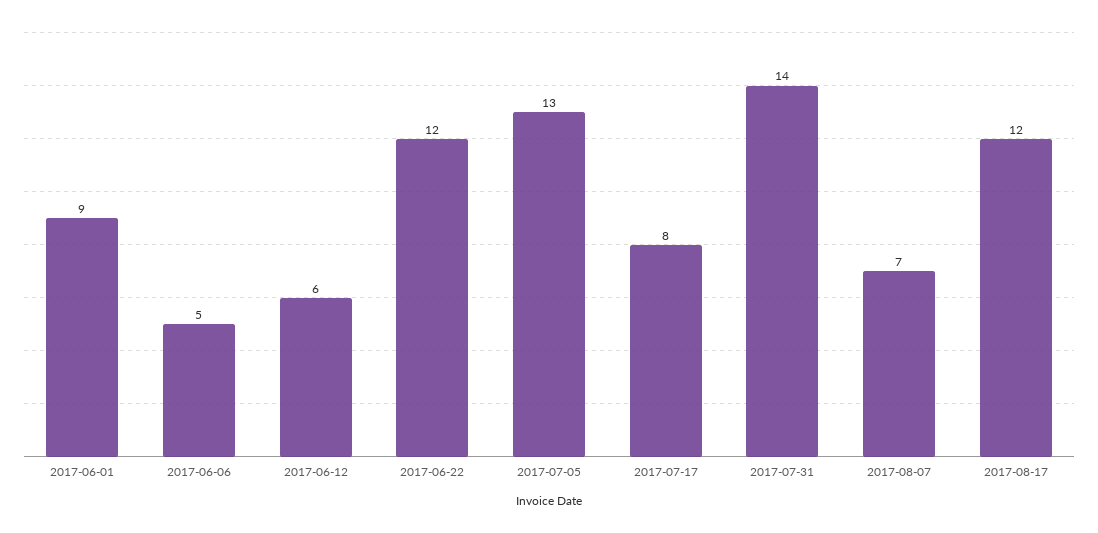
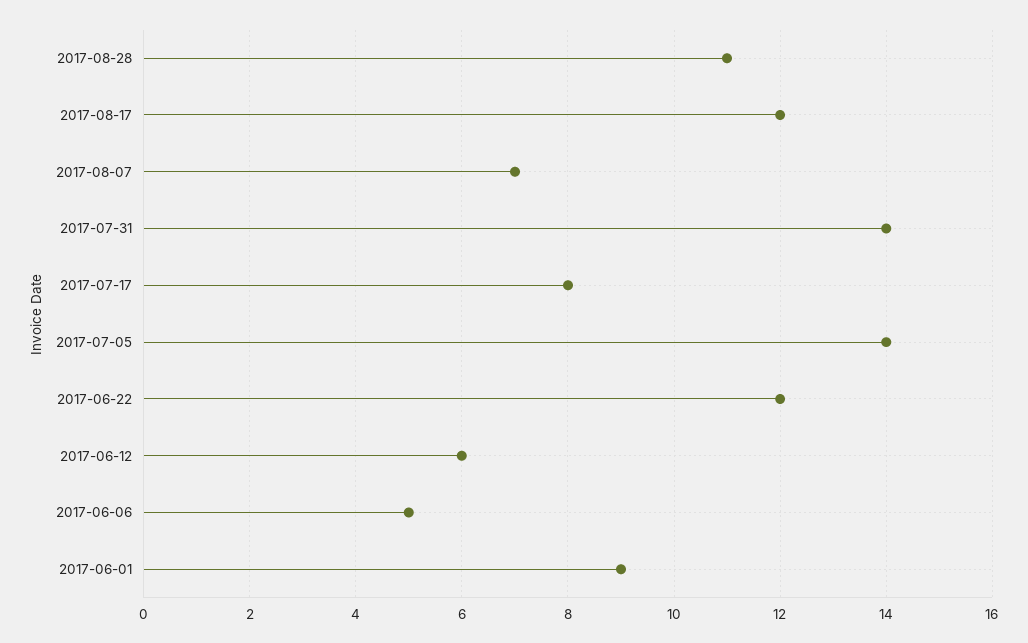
2017-07-05: 13 -> 14
2017-08-28: none -> 11

